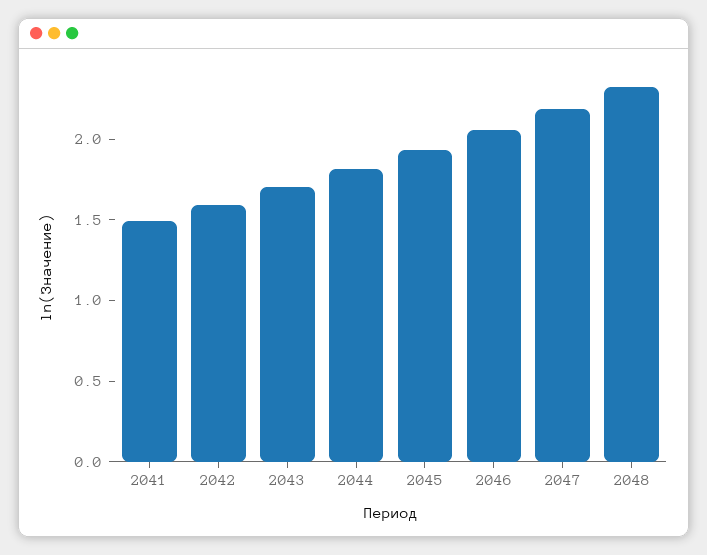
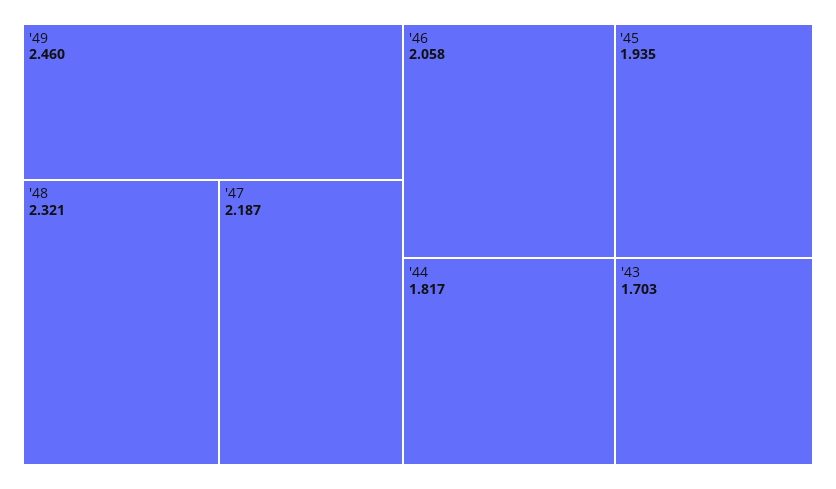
2041: 1.5 -> none
2042: 1.6 -> none
'49: none -> 2.46

